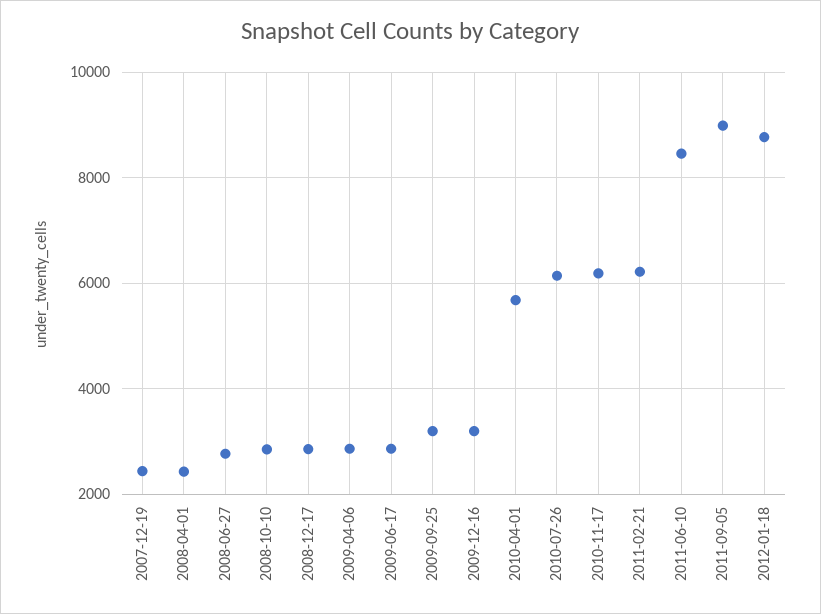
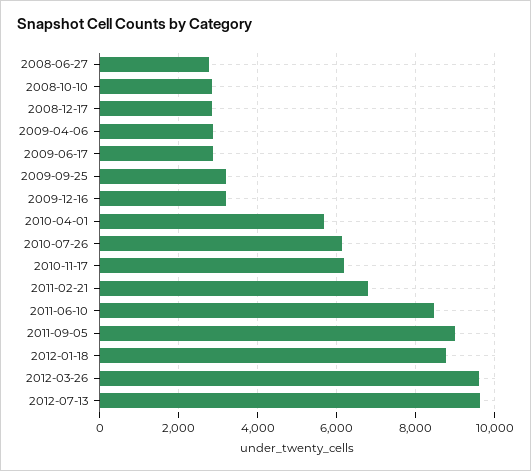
2007-12-19: 2400 -> none
2008-04-01: 2400 -> none
2011-02-21: 6200 -> 6800
2012-03-26: none -> 9600
2012-07-13: none -> 9600

